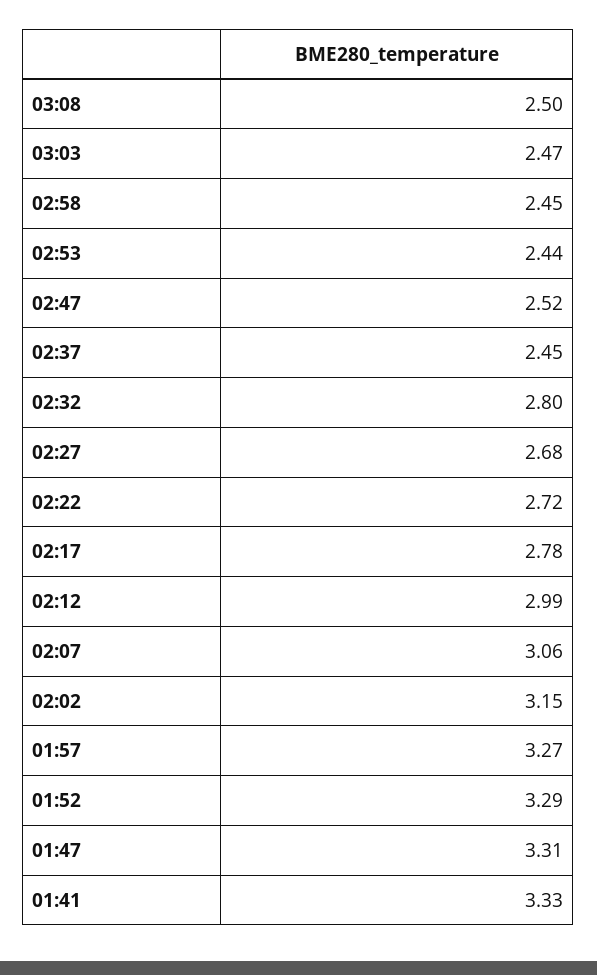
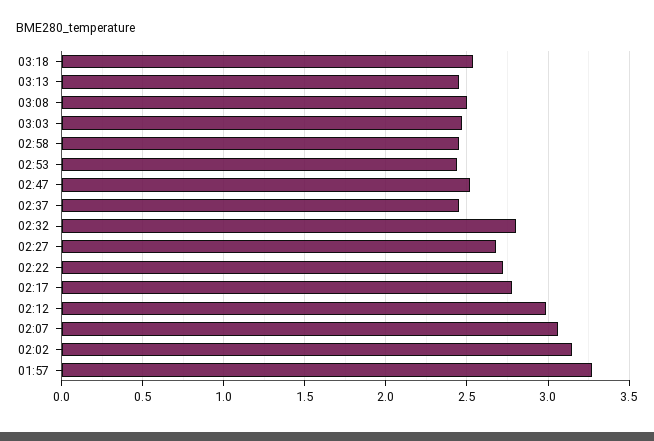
01:52: 3.29 -> none
01:47: 3.31 -> none
01:41: 3.33 -> none
03:18: none -> 2.55
03:13: none -> 2.45

